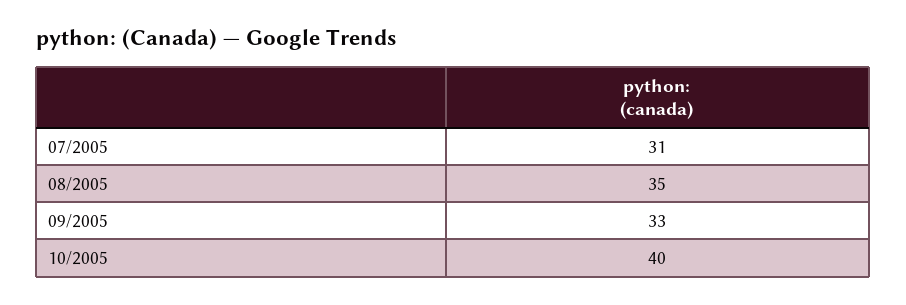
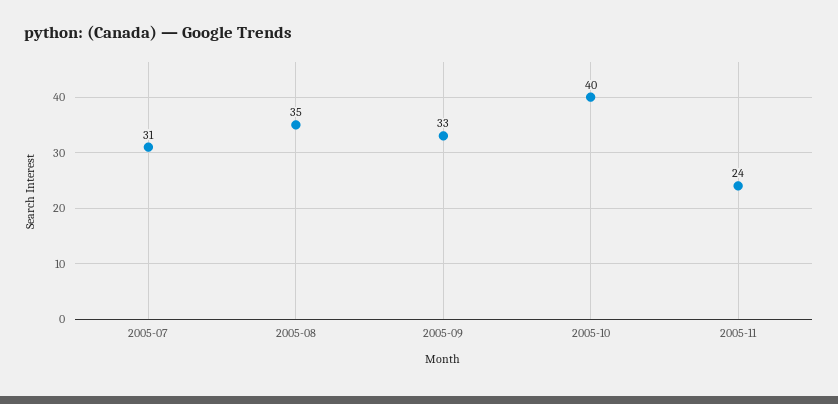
2005-11: none -> 24

